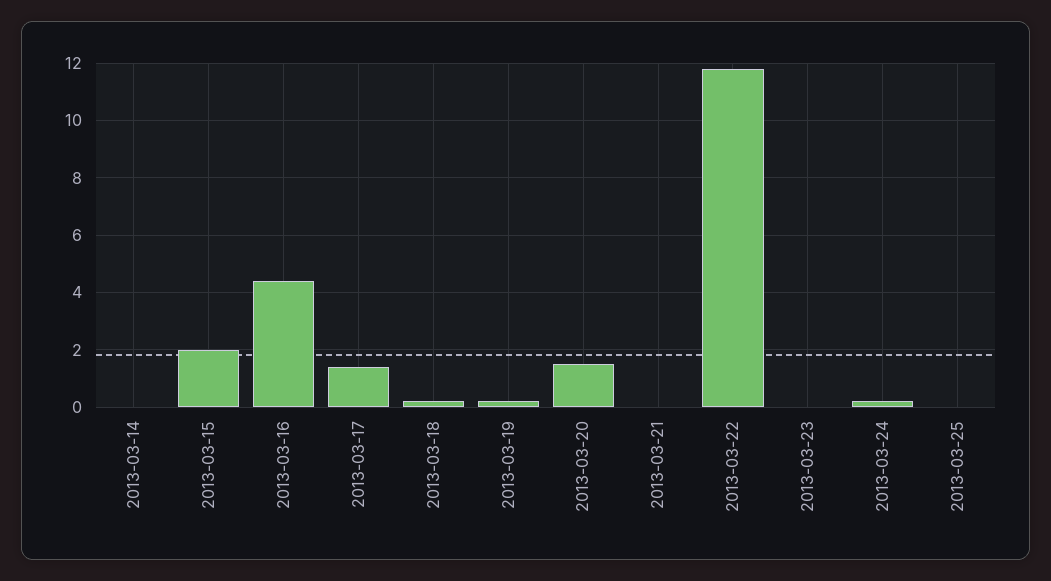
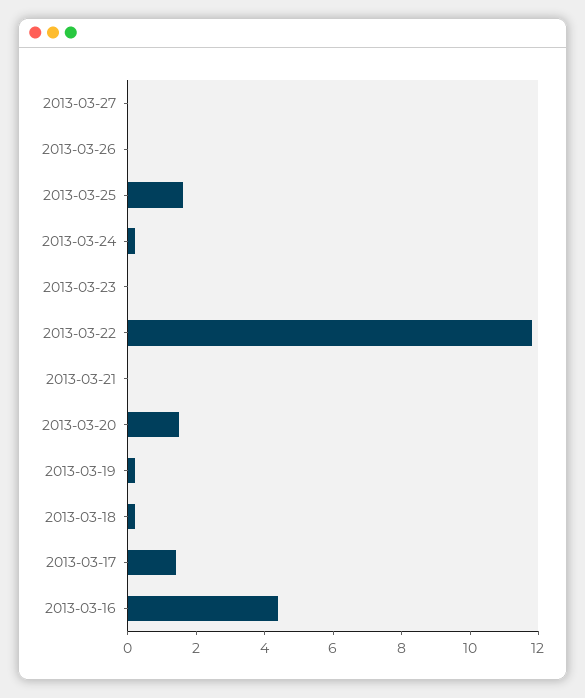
2013-03-14: 0 -> none
2013-03-15: 2 -> none
2013-03-25: 0 -> 1.5
2013-03-27: none -> 0
2013-03-26: none -> 0

